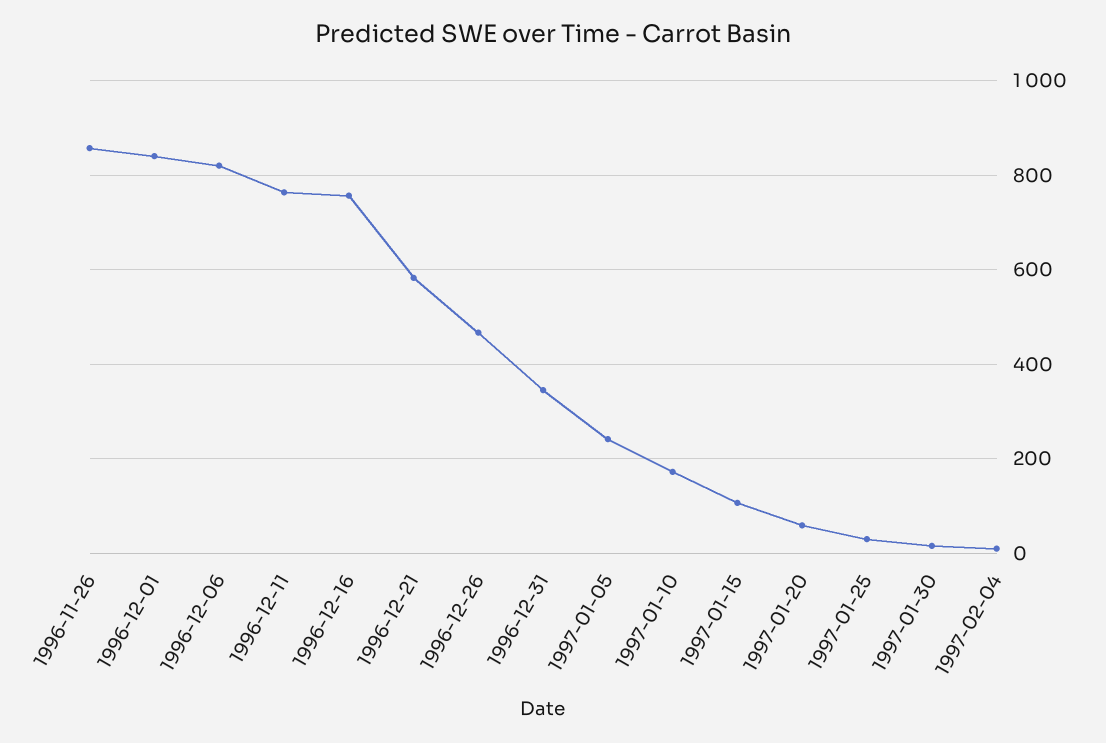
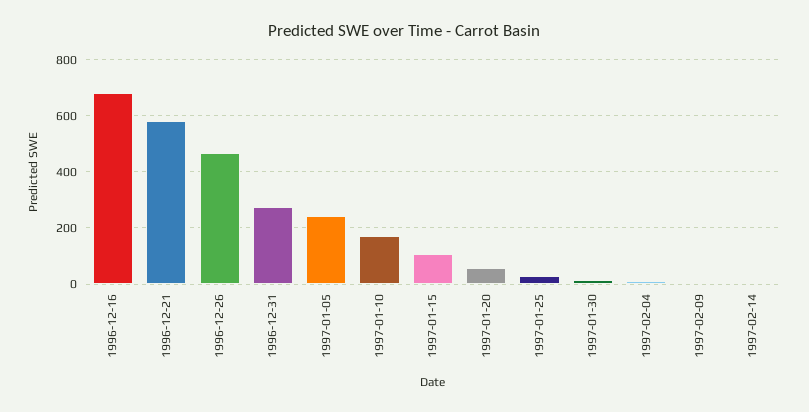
1996-11-26: 860 -> none
1996-12-01: 840 -> none
1996-12-06: 820 -> none
1996-12-11: 760 -> none
1996-12-16: 760 -> 675
1996-12-31: 340 -> 275
1997-02-09: none -> 0
1997-02-14: none -> 0

